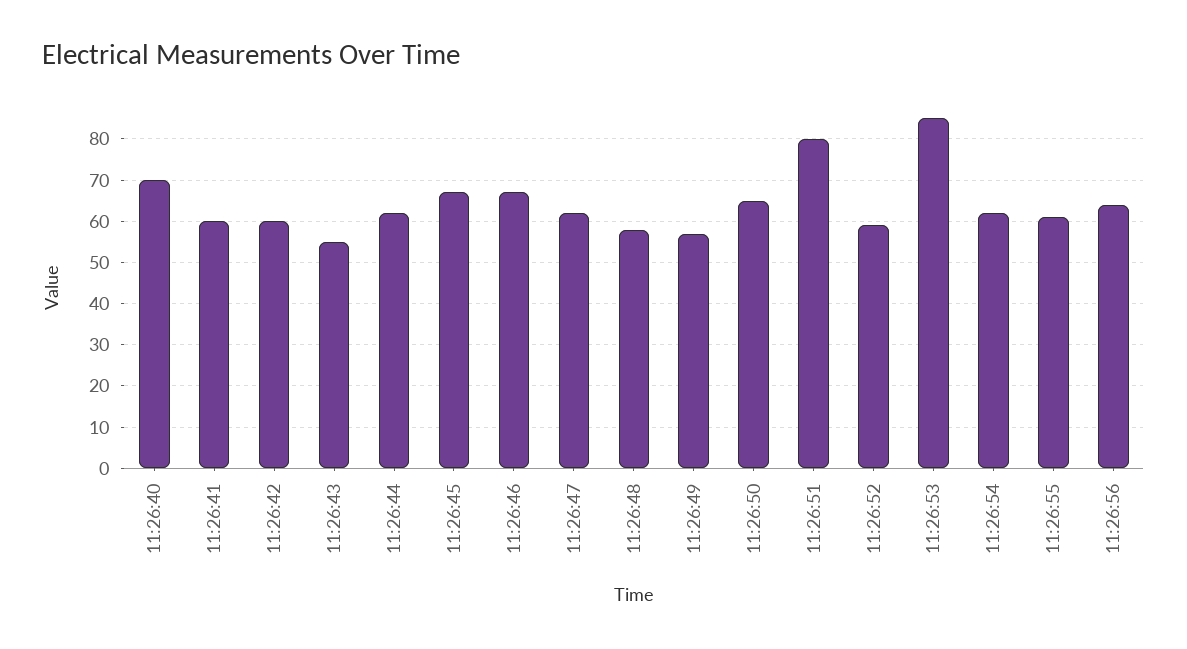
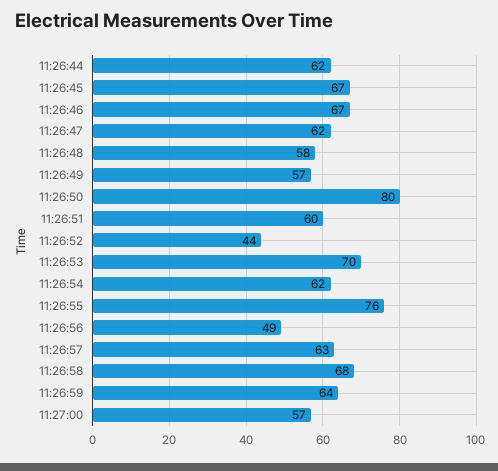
11:26:40: 70 -> none
11:26:41: 60 -> none
11:26:42: 60 -> none
11:26:43: 55 -> none
11:26:50: 65 -> 80
11:26:51: 80 -> 60
11:26:52: 60 -> 44
11:26:53: 85 -> 70
11:26:55: 60 -> 76
11:26:56: 65 -> 49
11:26:57: none -> 63
11:26:58: none -> 68
11:26:59: none -> 64
11:27:00: none -> 57

